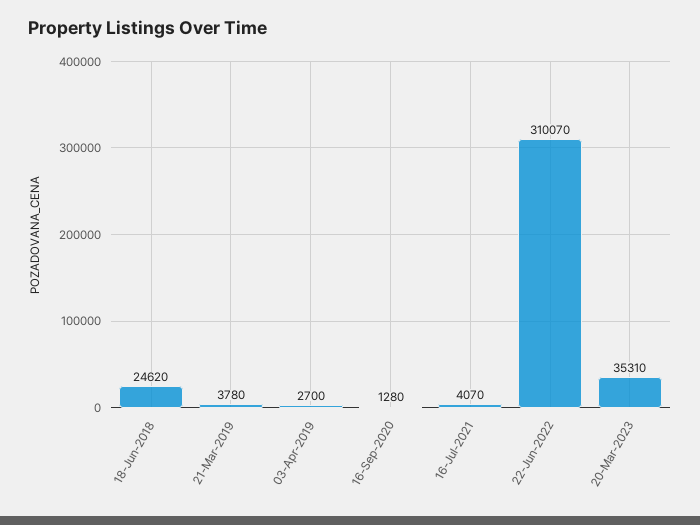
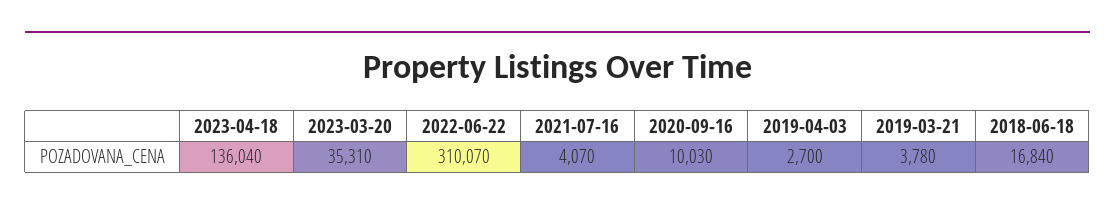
18-Jun-2018: 24620 -> 16840
16-Sep-2020: 1280 -> 10030
2023-04-18: none -> 136040

